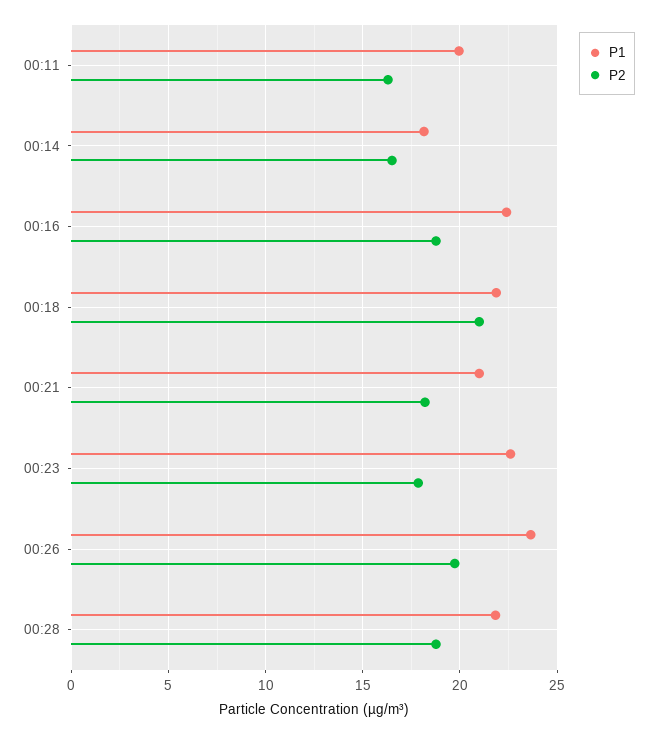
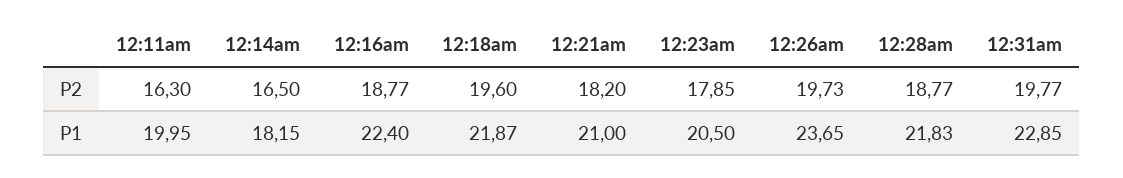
P2, 00:18: 21 -> 19.6
P1, 00:23: 22.5 -> 20.5
P2, 12:31am: none -> 19.77
P1, 12:31am: none -> 22.85

